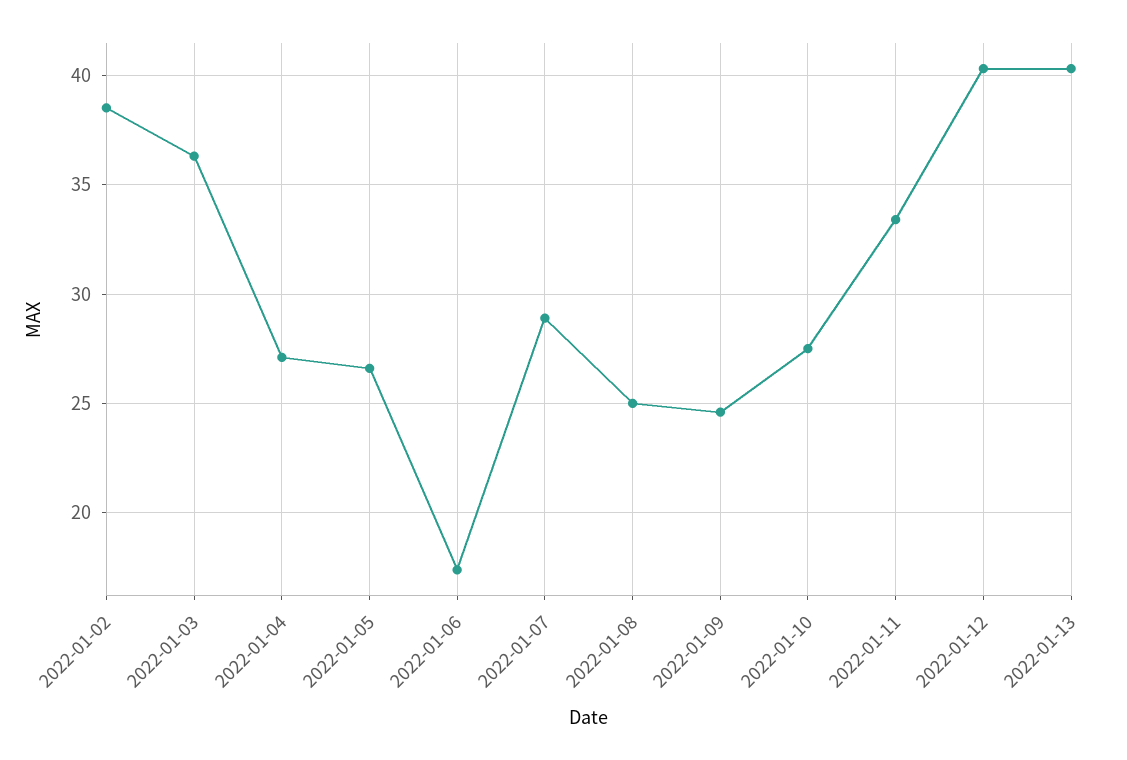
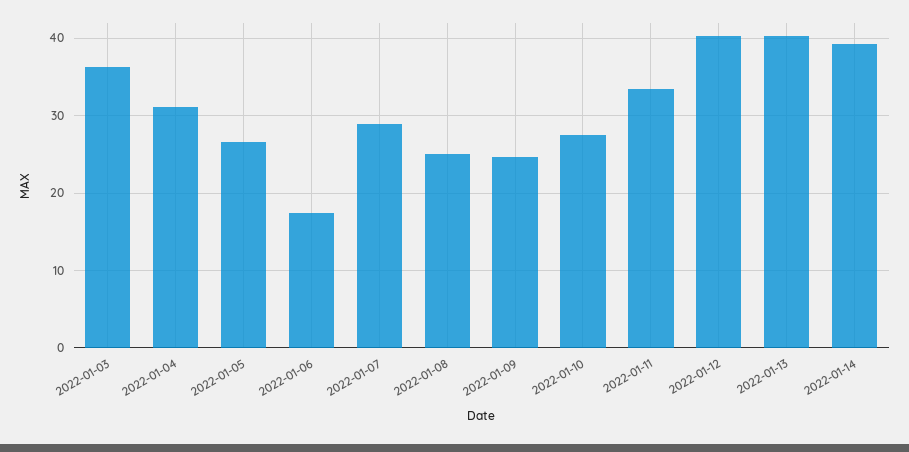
2022-01-02: 38.5 -> none
2022-01-04: 27 -> 31
2022-01-14: none -> 39

